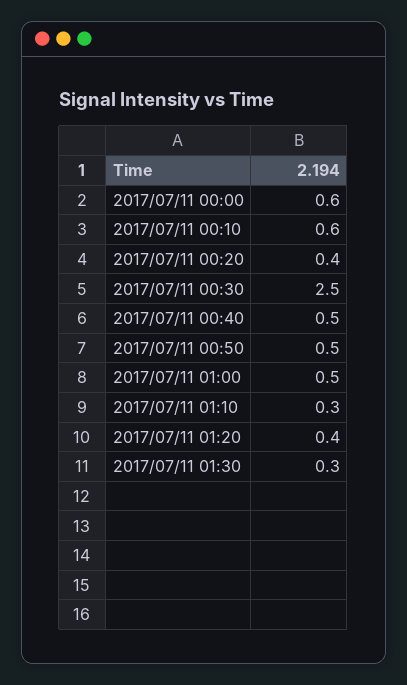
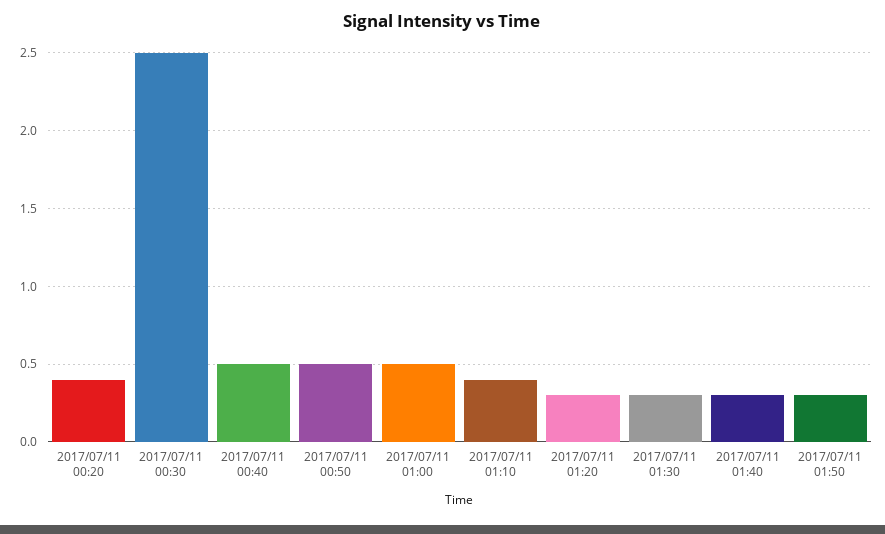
2017/07/11 00:00: 0.6 -> none
2017/07/11 00:10: 0.6 -> none
2017/07/11 01:10: 0.3 -> 0.4
2017/07/11 01:20: 0.4 -> 0.3
2017/07/11 01:40: none -> 0.3
2017/07/11 01:50: none -> 0.3

